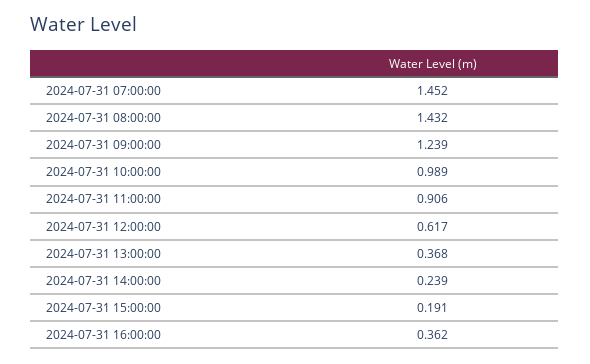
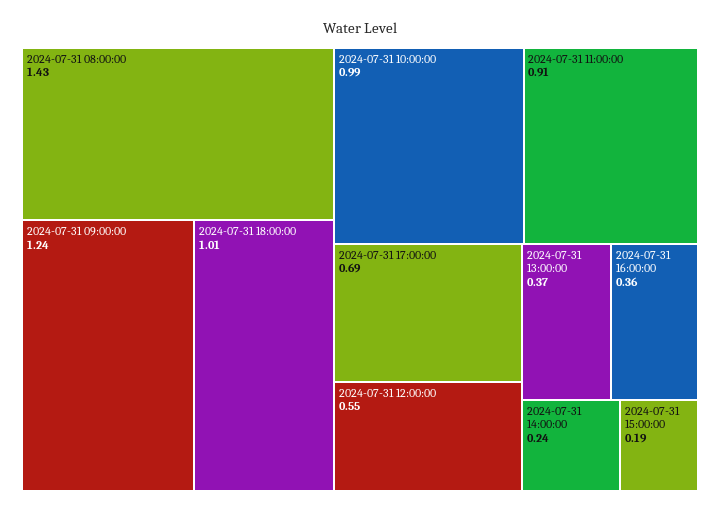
2024-07-31 07:00:00: 1.452 -> none
2024-07-31 12:00:00: 0.617 -> 0.55
2024-07-31 18:00:00: none -> 1.01
2024-07-31 17:00:00: none -> 0.69

